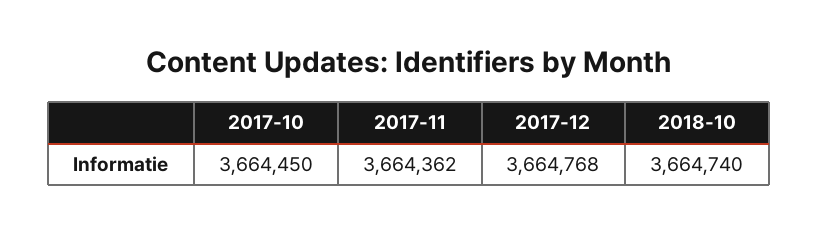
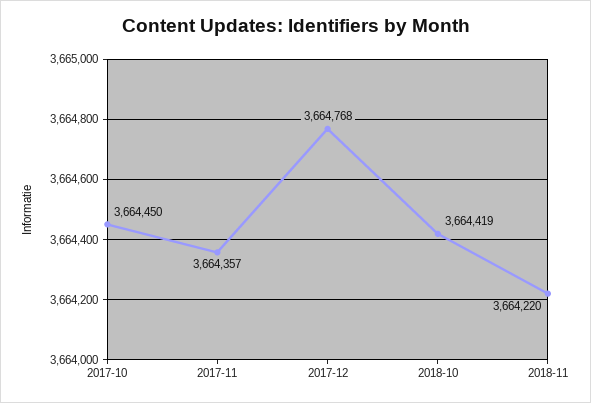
2017-11: 3664362 -> 3664357
2018-10: 3664740 -> 3664419
2018-11: none -> 3664220

